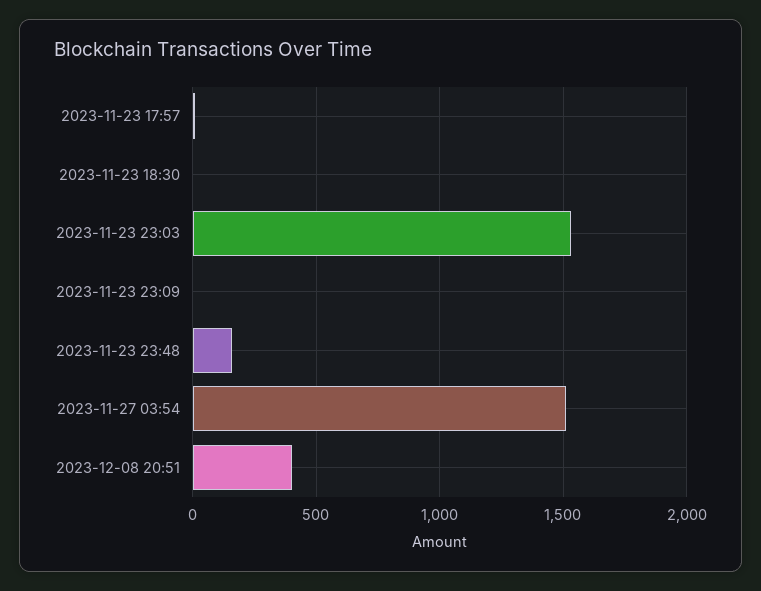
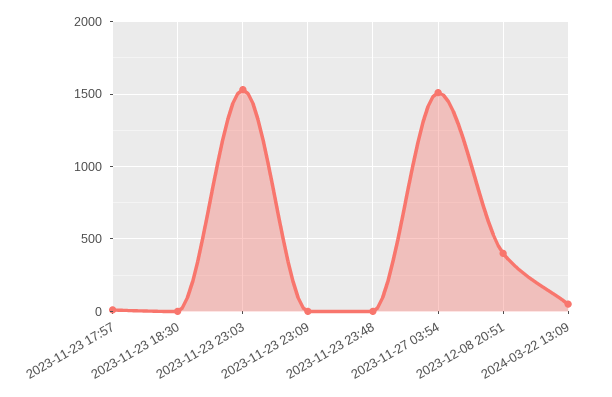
2023-11-23 23:48: 150 -> 0
2024-03-22 13:09: none -> 50

